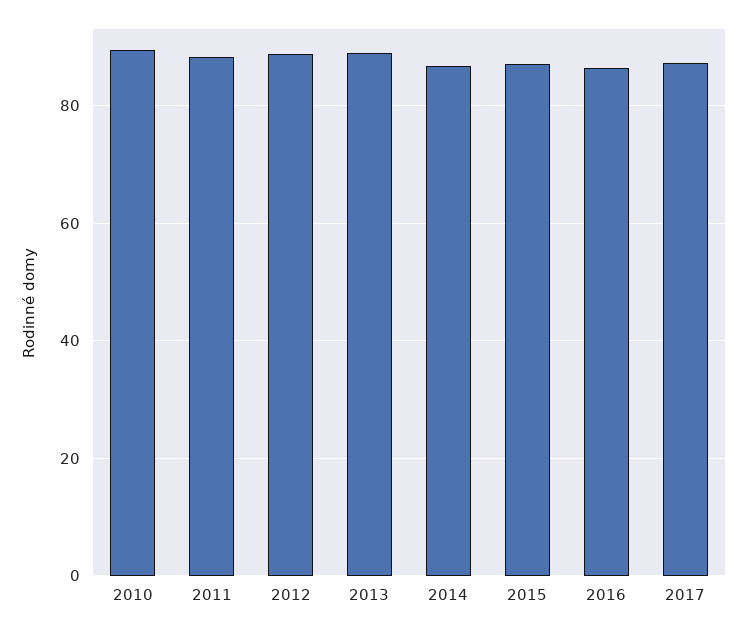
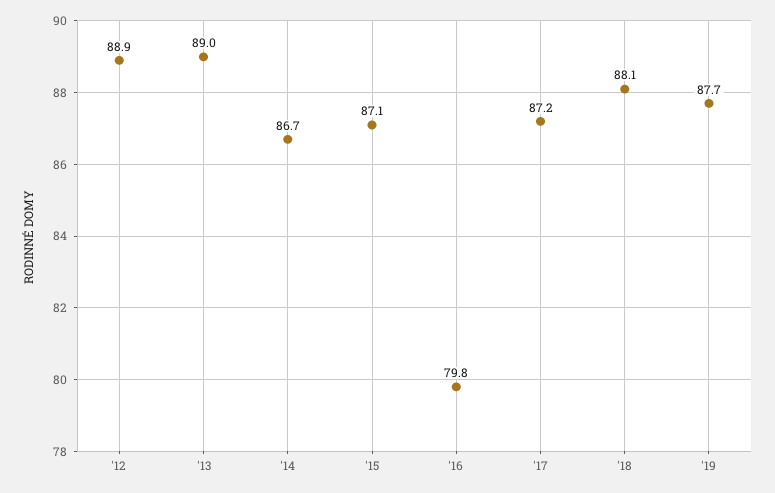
2010: 90 -> none
2011: 88 -> none
2016: 86 -> 79.8
'18: none -> 88.1
'19: none -> 87.7

